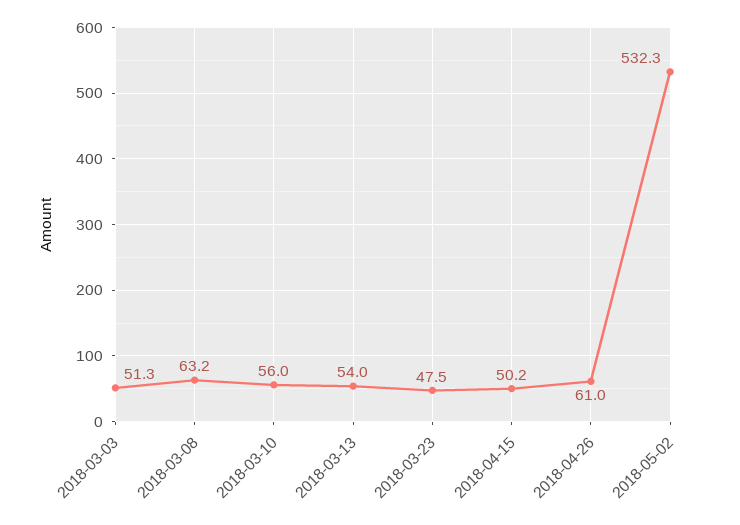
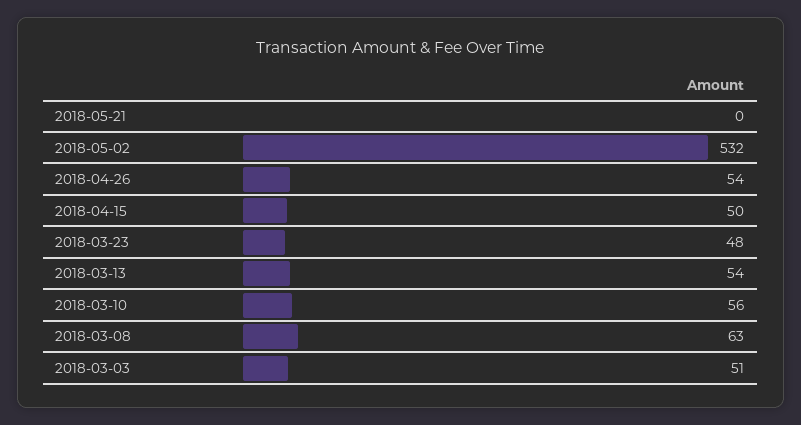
2018-04-26: 61 -> 54
2018-05-21: none -> 0

